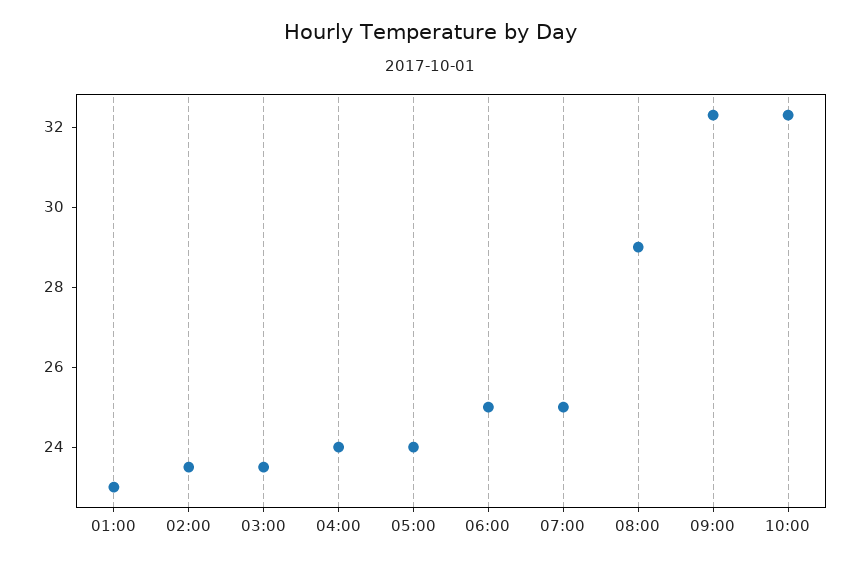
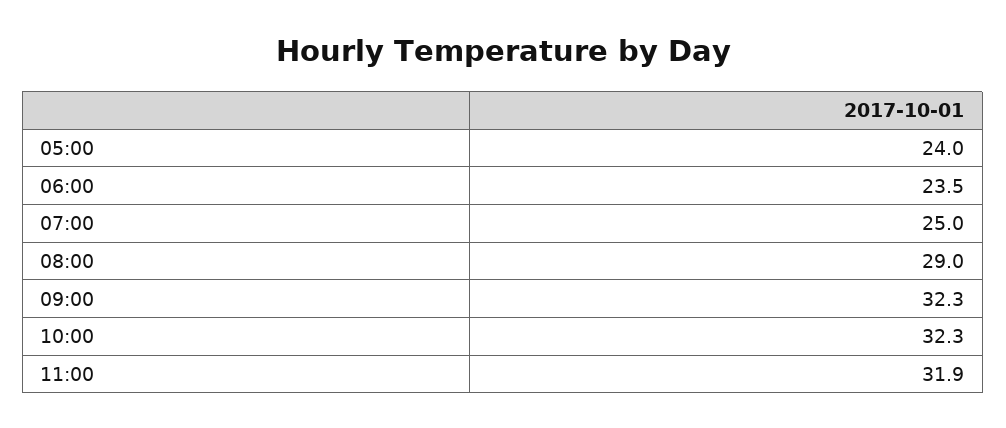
01:00: 23 -> none
02:00: 23.5 -> none
03:00: 23.5 -> none
04:00: 24 -> none
06:00: 25 -> 23.5
11:00: none -> 31.9

